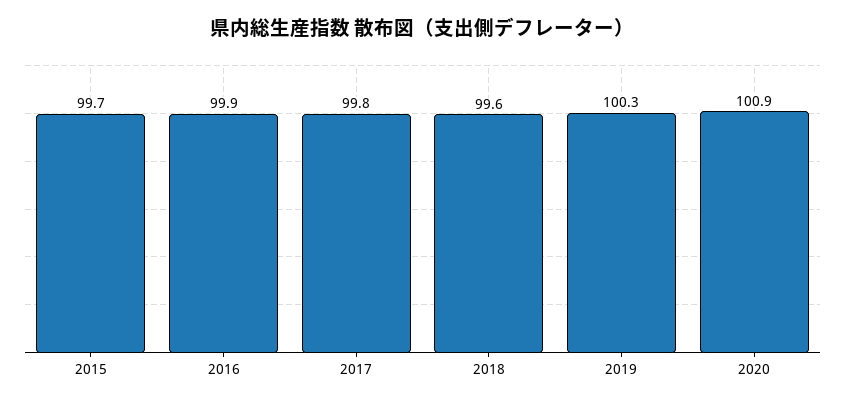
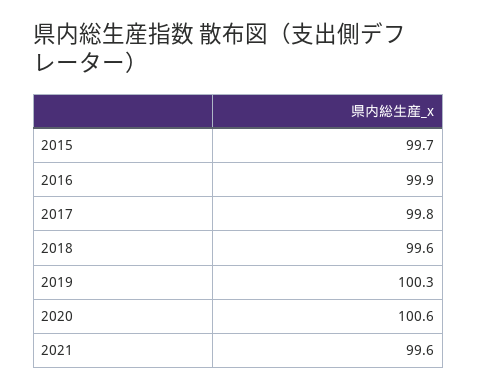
2020: 100.9 -> 100.6
2021: none -> 99.6

